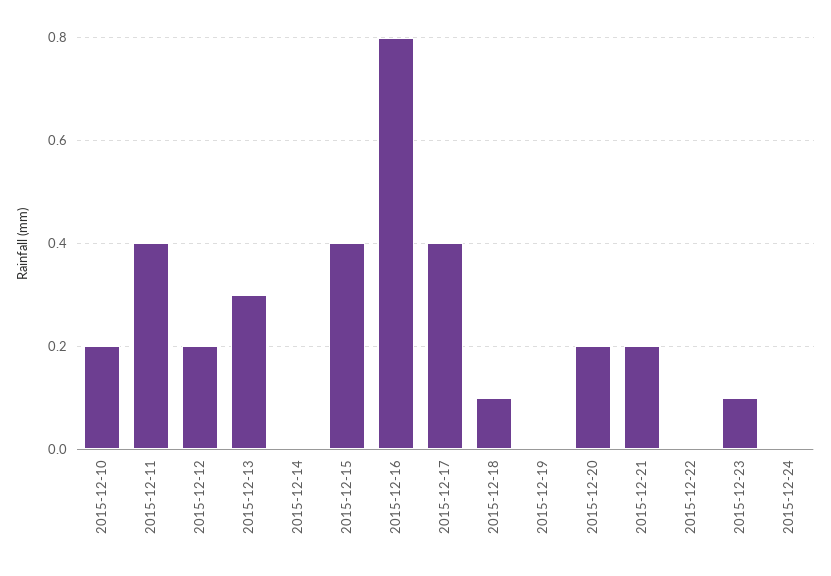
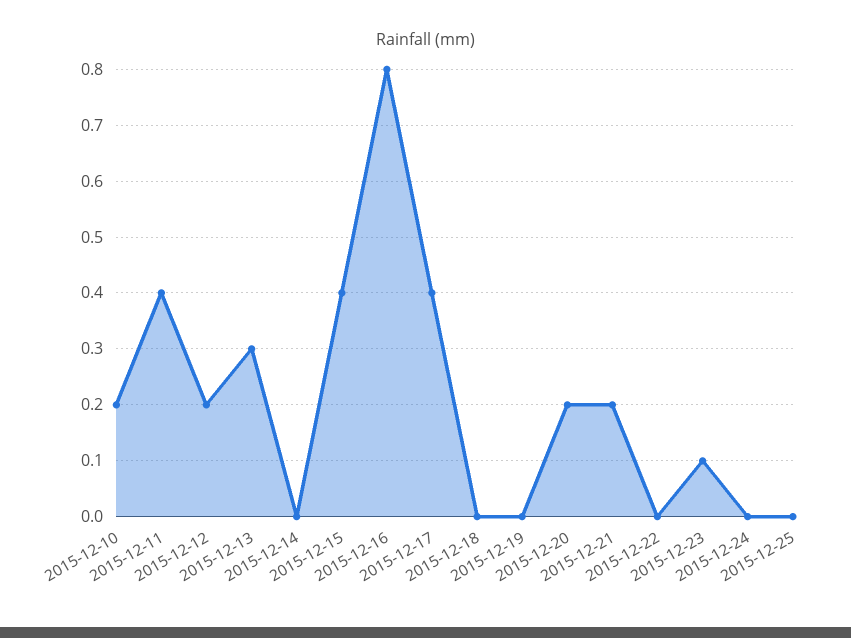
2015-12-18: 0.1 -> 0
2015-12-25: none -> 0

